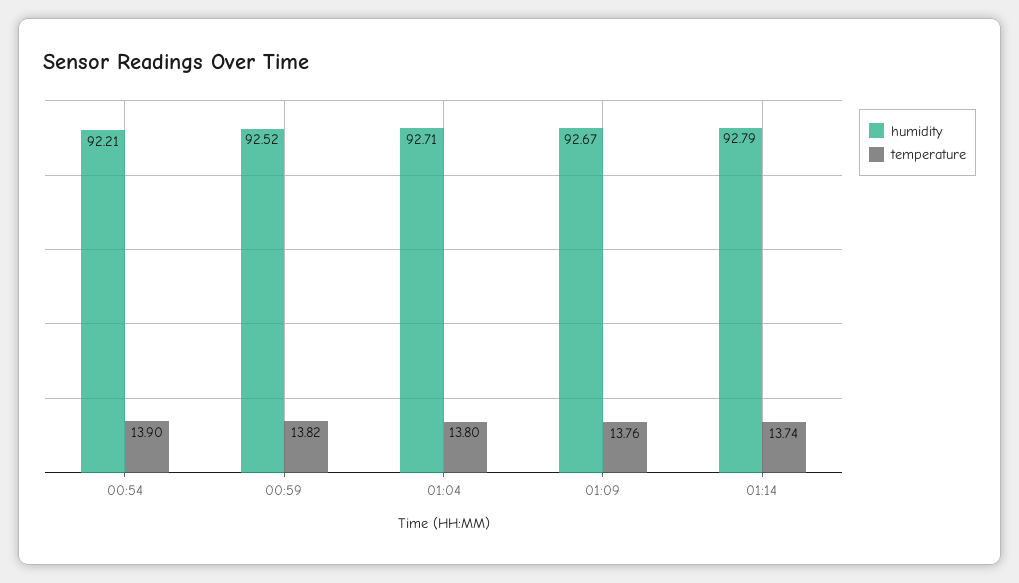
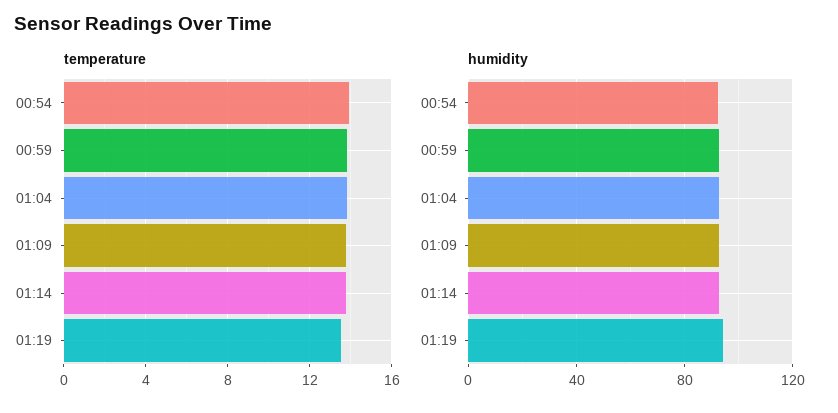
temperature, 01:19: none -> 13.5
humidity, 01:19: none -> 95

